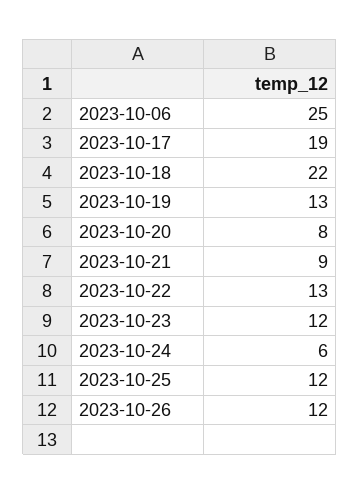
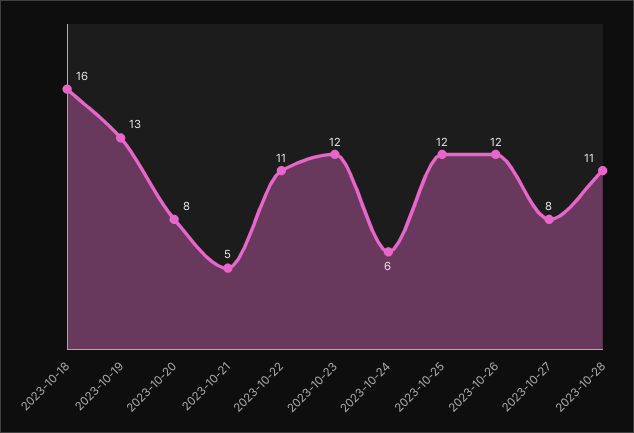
2023-10-06: 25 -> none
2023-10-17: 19 -> none
2023-10-18: 22 -> 16
2023-10-21: 9 -> 5
2023-10-22: 13 -> 11
2023-10-27: none -> 8
2023-10-28: none -> 11

